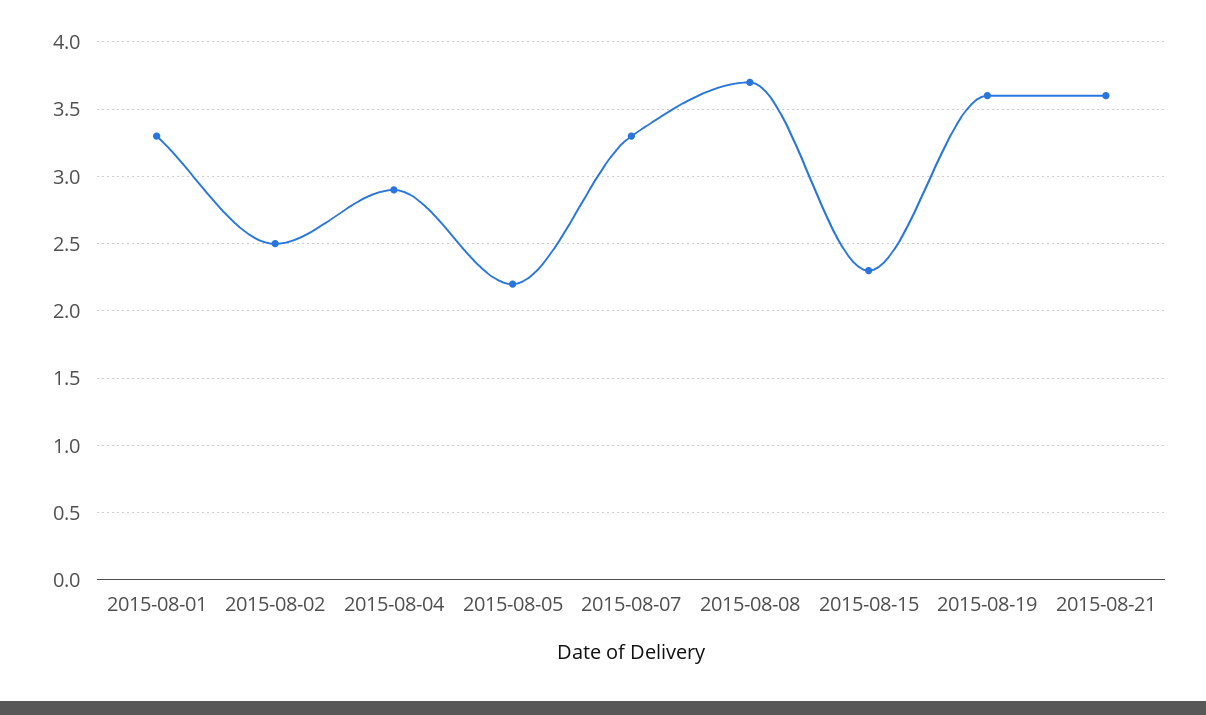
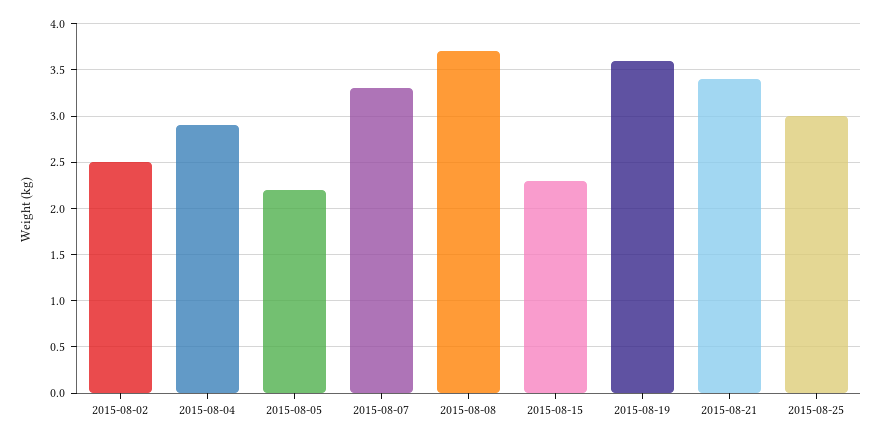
2015-08-01: 3.3 -> none
2015-08-21: 3.6 -> 3.4
2015-08-25: none -> 3

